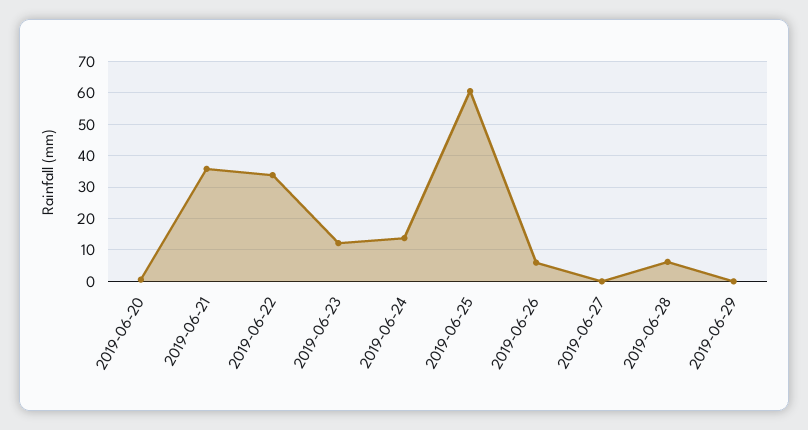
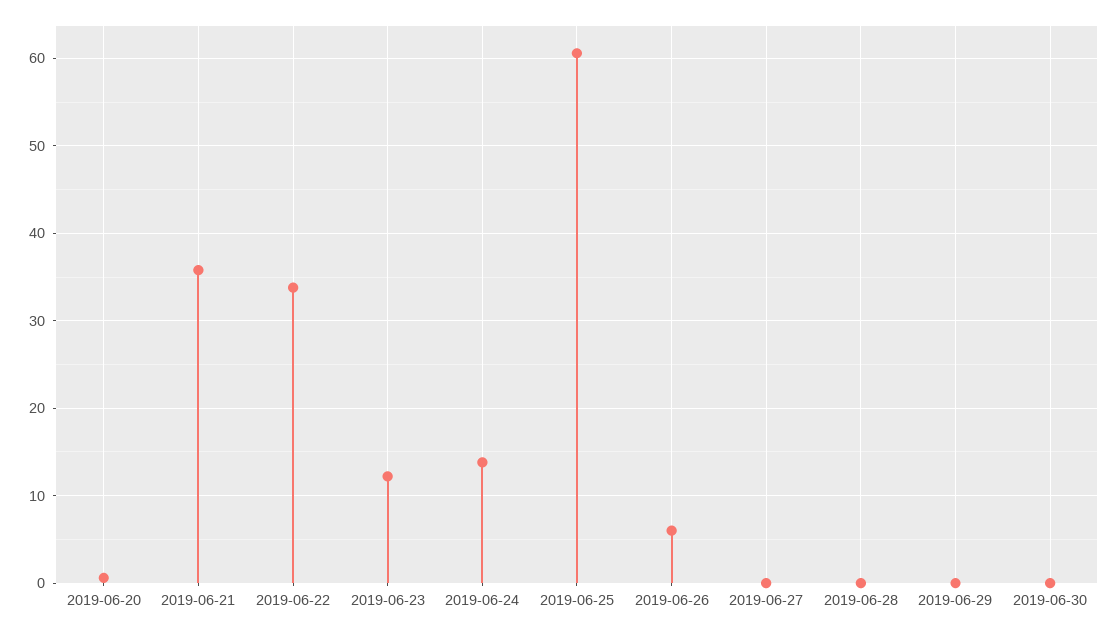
2019-06-28: 6 -> 0
2019-06-30: none -> 0

